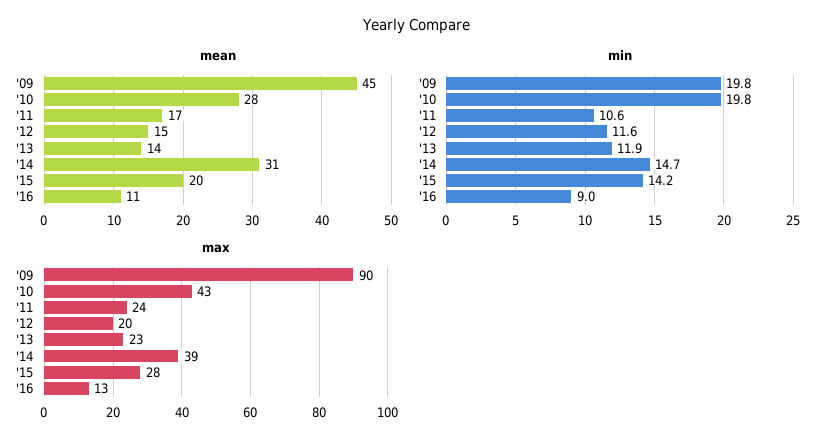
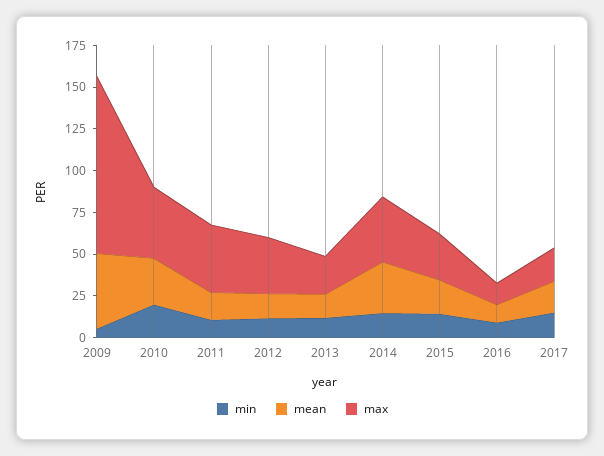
min, '09: 19.8 -> 5
max, '09: 90 -> 105
max, '11: 24 -> 40
max, '12: 20 -> 35
min, 2017: none -> 15
mean, 2017: none -> 20
max, 2017: none -> 20

